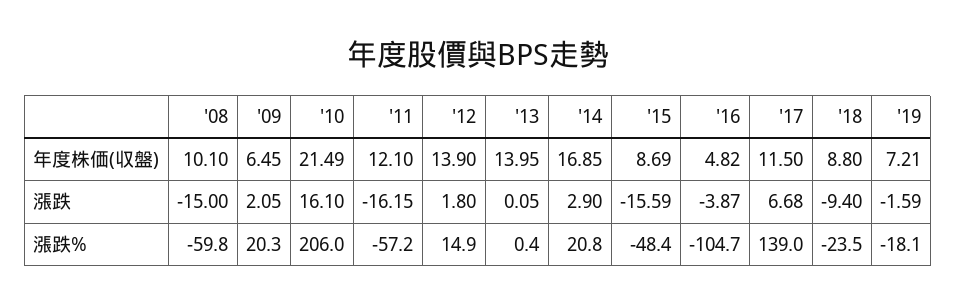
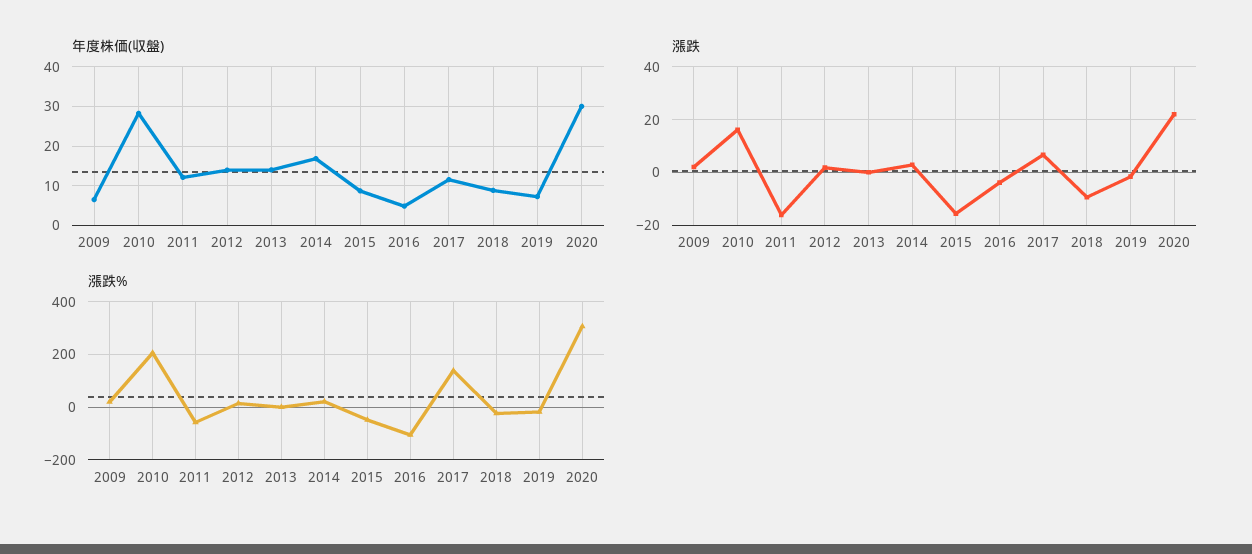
年度株価(収盤), '08: 10.1 -> none
年度株価(収盤), '10: 21.49 -> 28
漲跌, '08: -15 -> none
漲跌%, '08: -59.8 -> none
年度株価(収盤), 2020: none -> 30
漲跌, 2020: none -> 22.5
漲跌%, 2020: none -> 300

